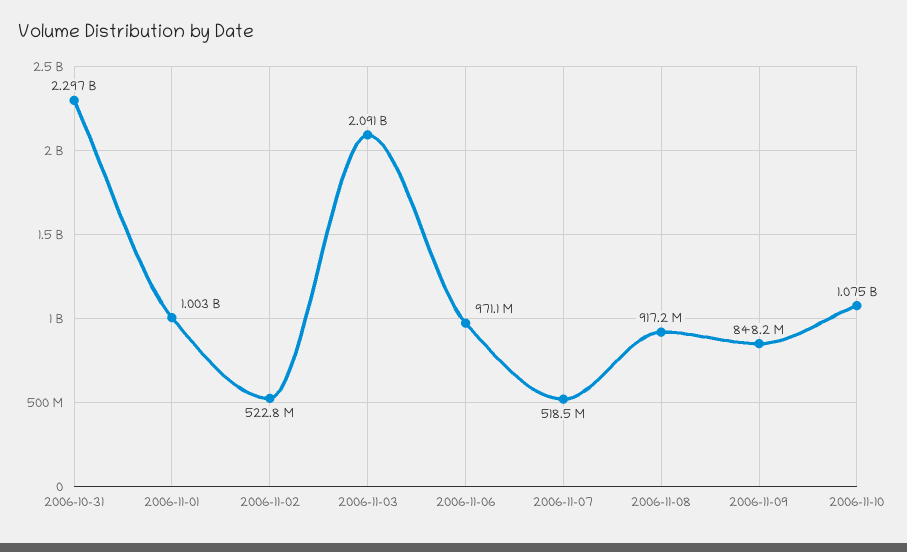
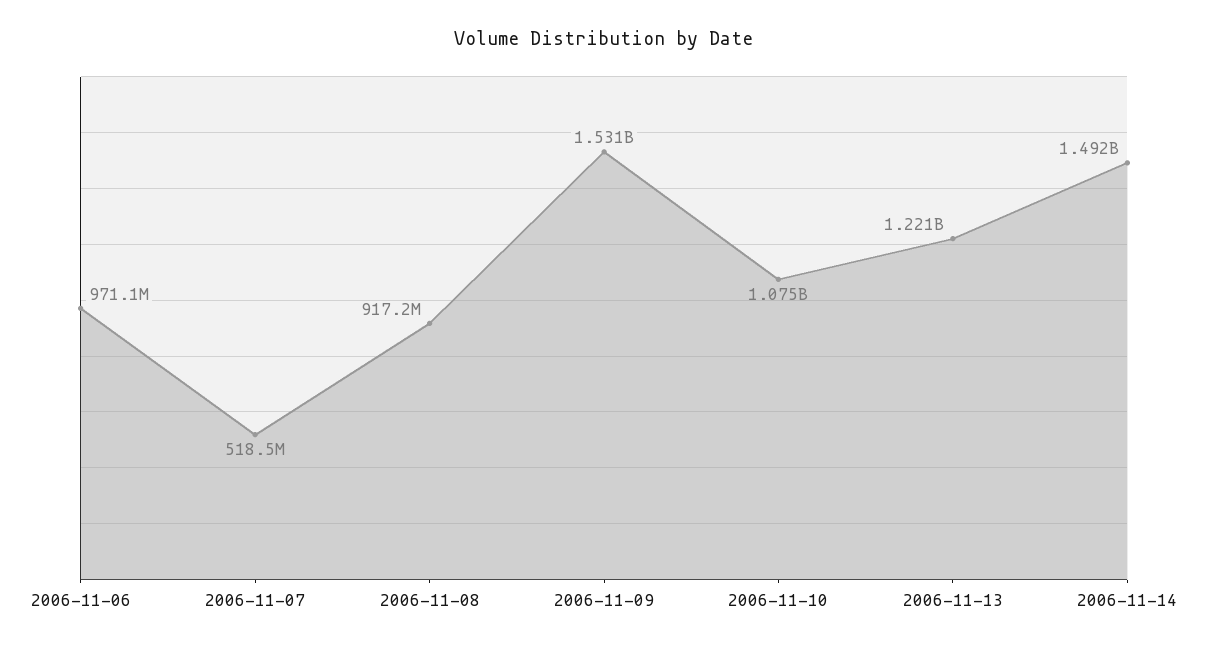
2006-10-31: 2297000000 -> none
2006-11-01: 1003000000 -> none
2006-11-02: 522800000 -> none
2006-11-03: 2091000000 -> none
2006-11-09: 848200000 -> 1531000000
2006-11-13: none -> 1221000000
2006-11-14: none -> 1492000000

